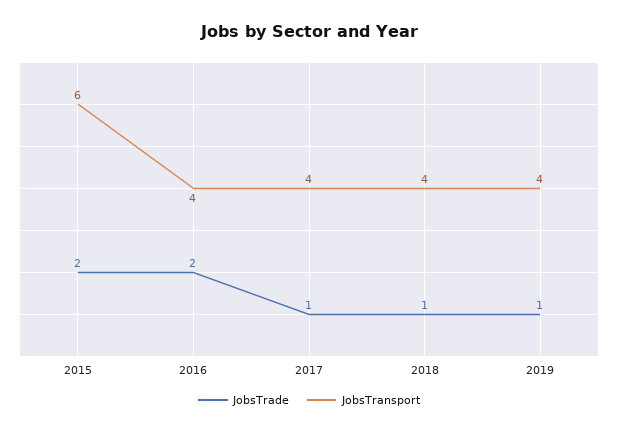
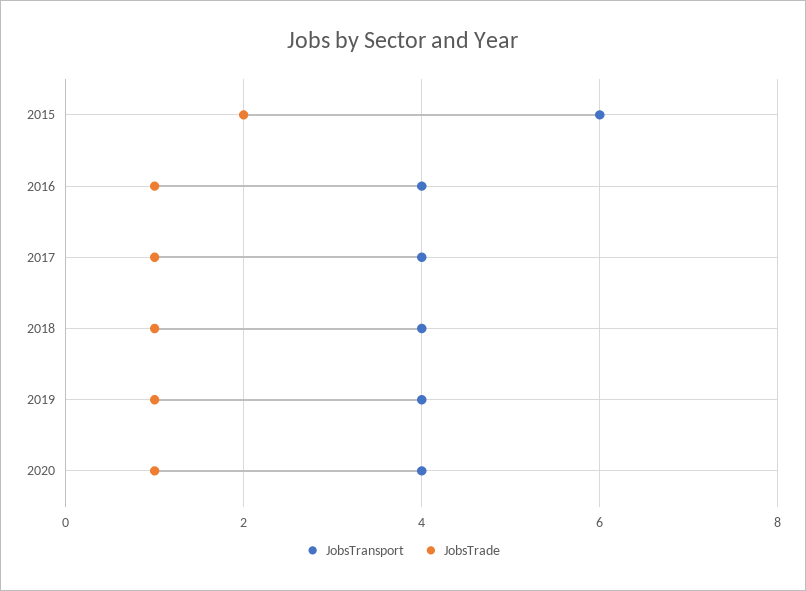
JobsTrade, 2016: 2 -> 1
JobsTransport, 2020: none -> 4
JobsTrade, 2020: none -> 1

